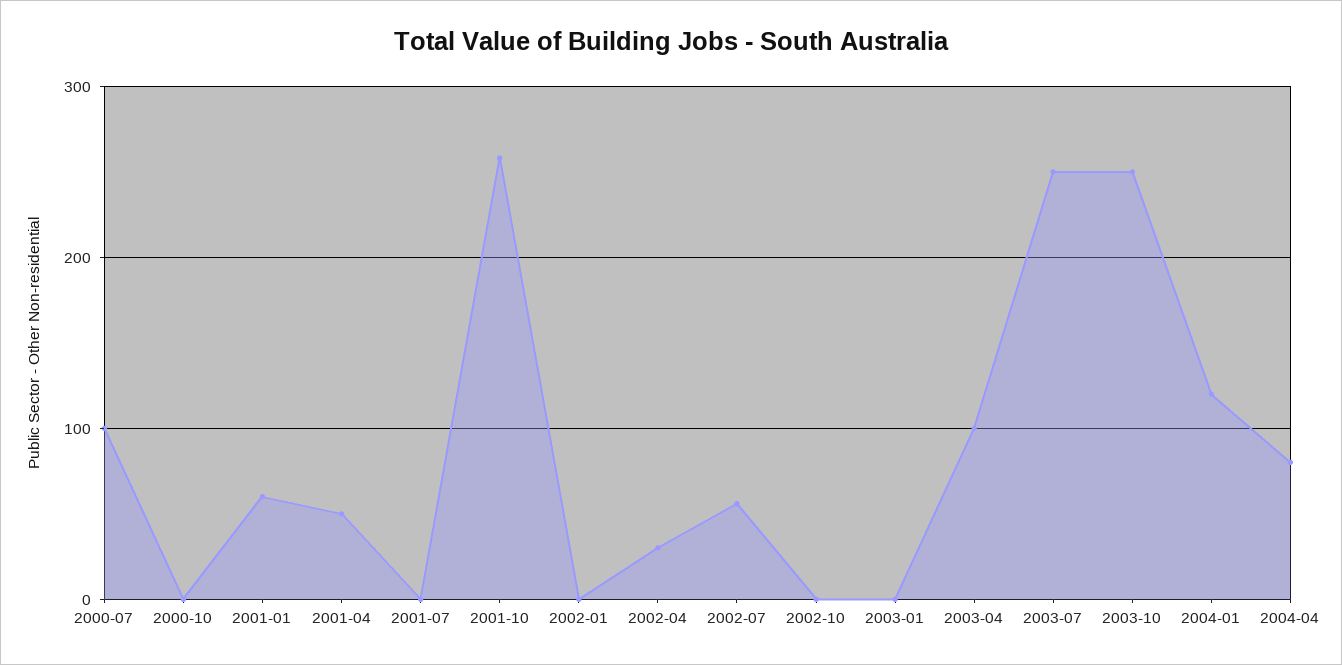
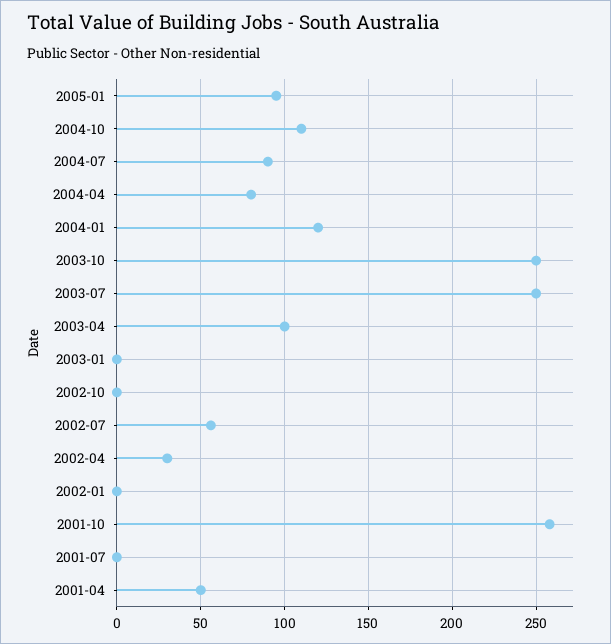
2000-07: 100 -> none
2000-10: 0 -> none
2001-01: 60 -> none
2005-01: none -> 95
2004-10: none -> 110
2004-07: none -> 90

